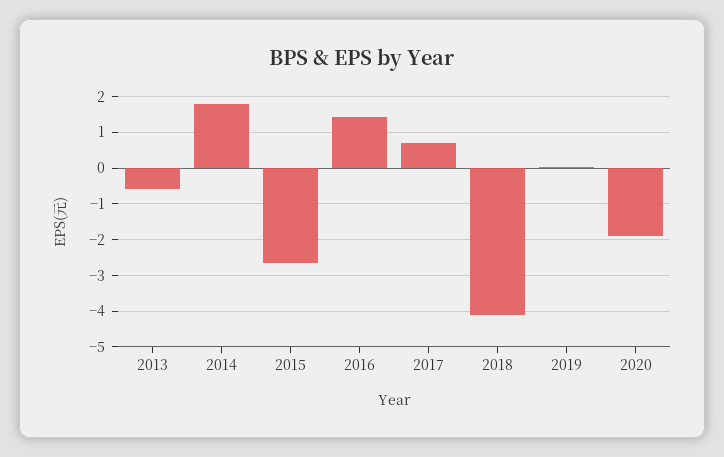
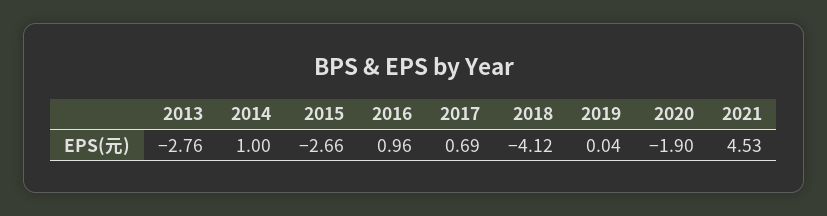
2013: -0.6 -> -2.76
2014: 1.8 -> 1
2016: 1.4 -> 0.96
2021: none -> 4.53

